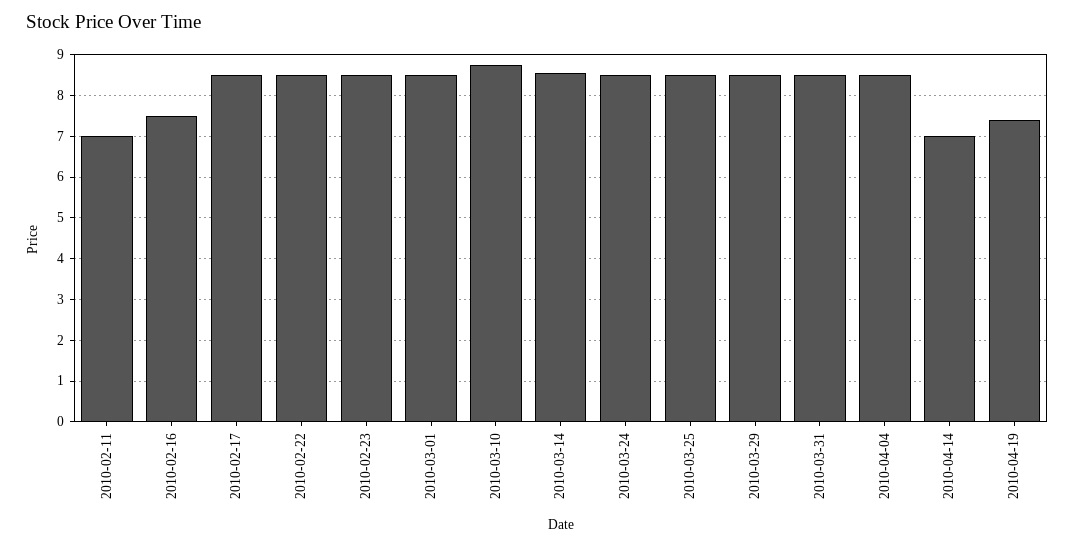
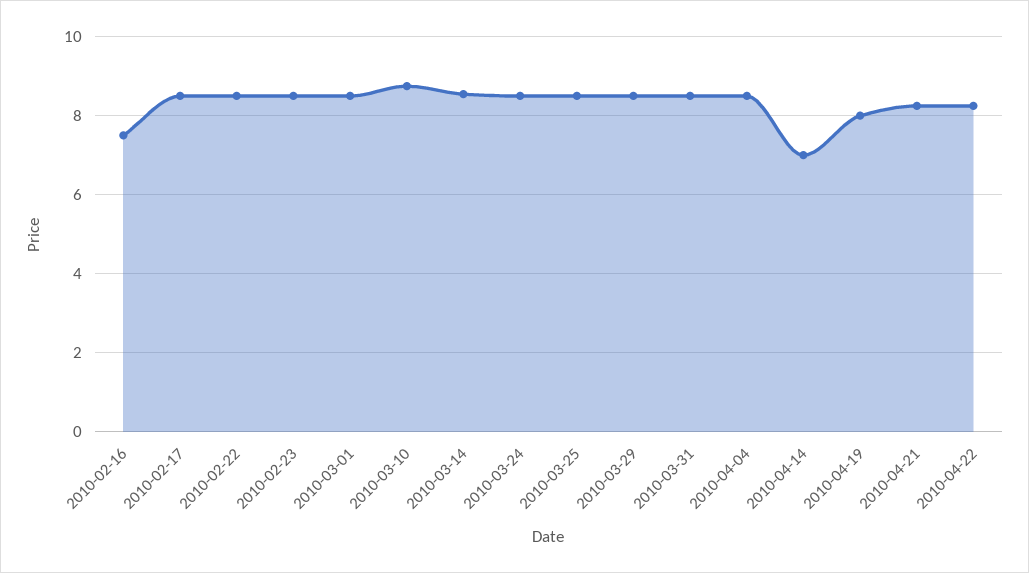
2010-02-11: 7 -> none
2010-04-19: 7.4 -> 8
2010-04-21: none -> 8.2
2010-04-22: none -> 8.2

